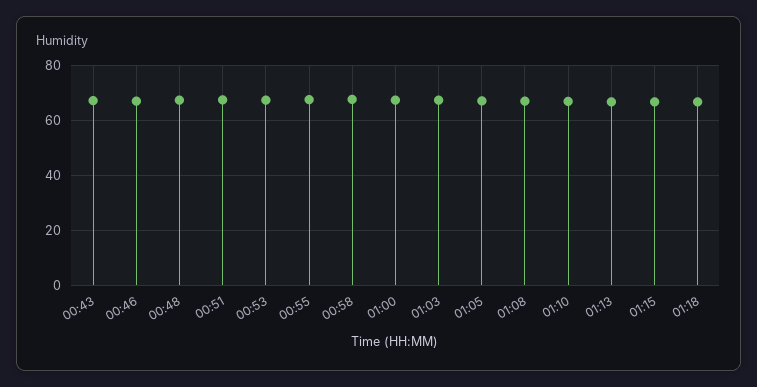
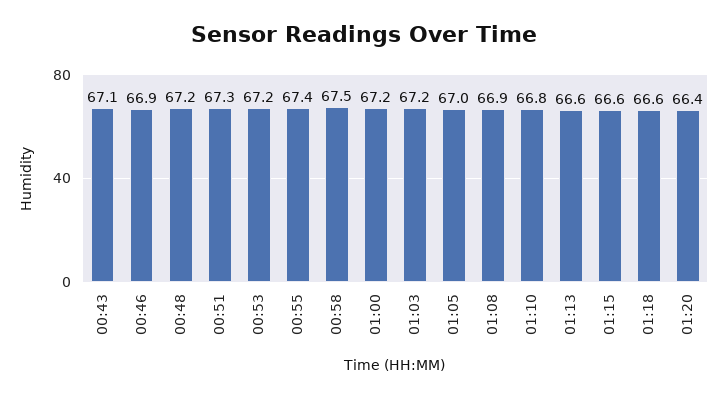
01:20: none -> 66.4

